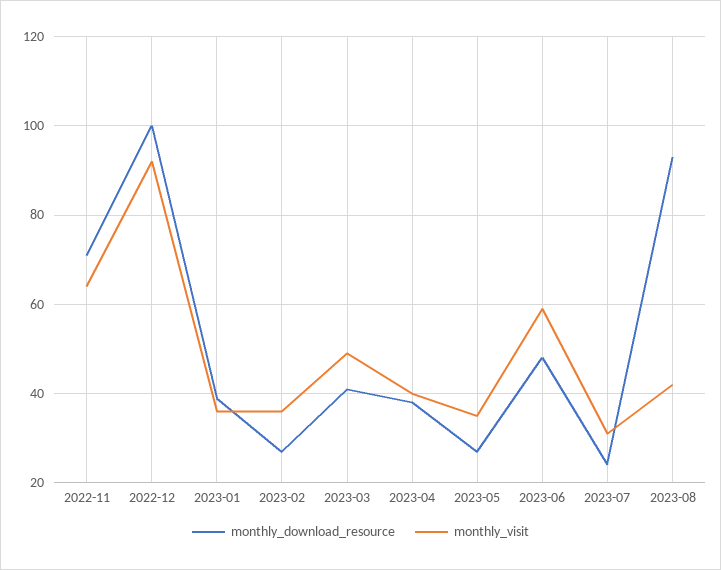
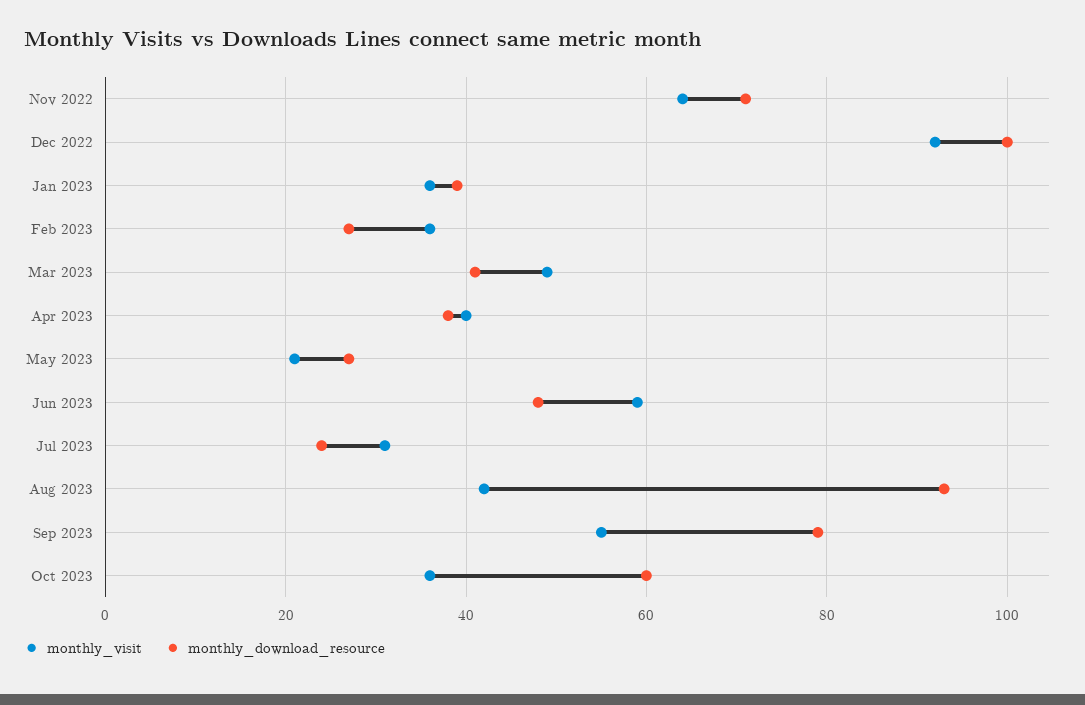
monthly_visit, 2023-05: 35 -> 20
monthly_visit, Sep 2023: none -> 55
monthly_download_resource, Sep 2023: none -> 80
monthly_visit, Oct 2023: none -> 35
monthly_download_resource, Oct 2023: none -> 60

